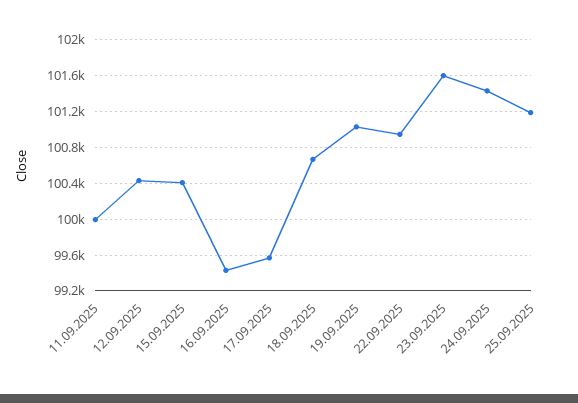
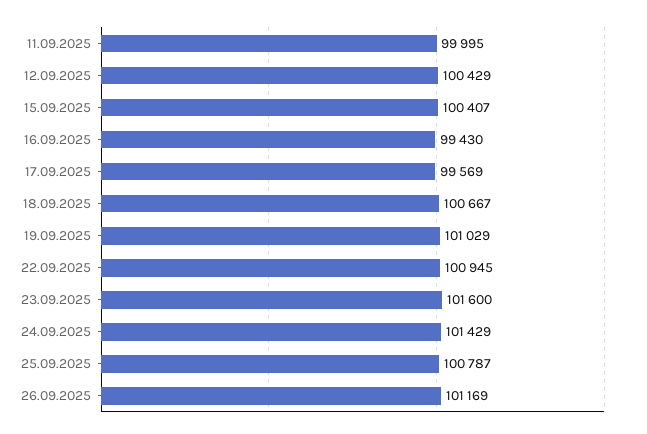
25.09.2025: 101200 -> 100787
26.09.2025: none -> 101169

